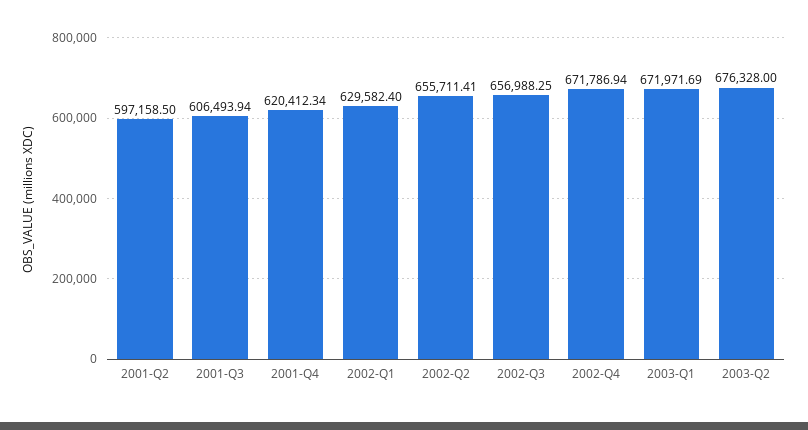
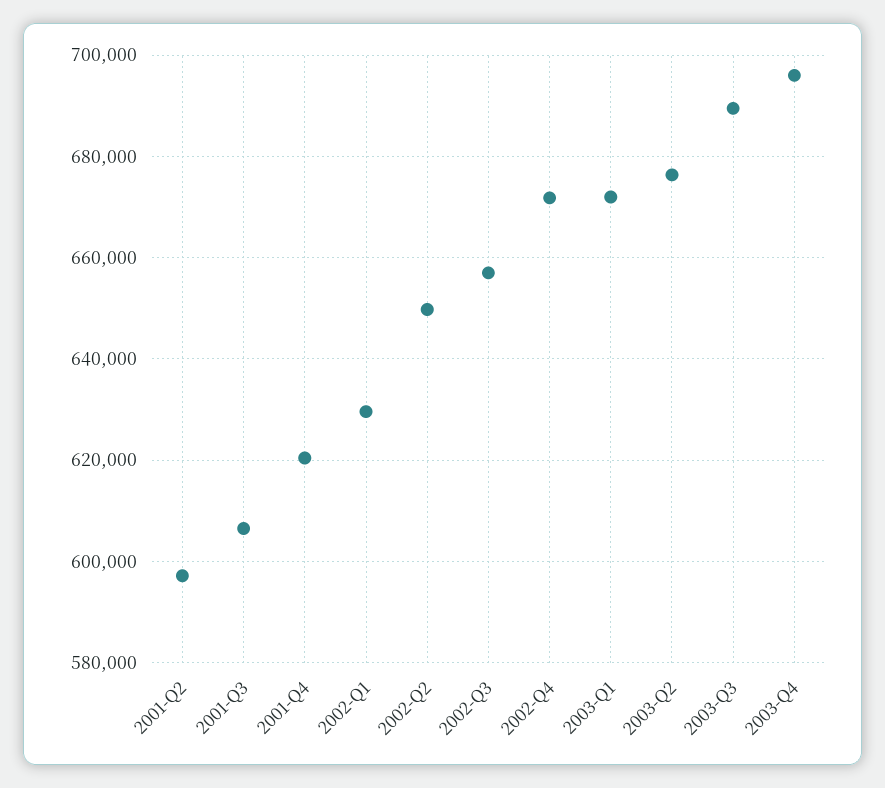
2002-Q2: 655711.41 -> 650000
2003-Q3: none -> 690000
2003-Q4: none -> 696000

